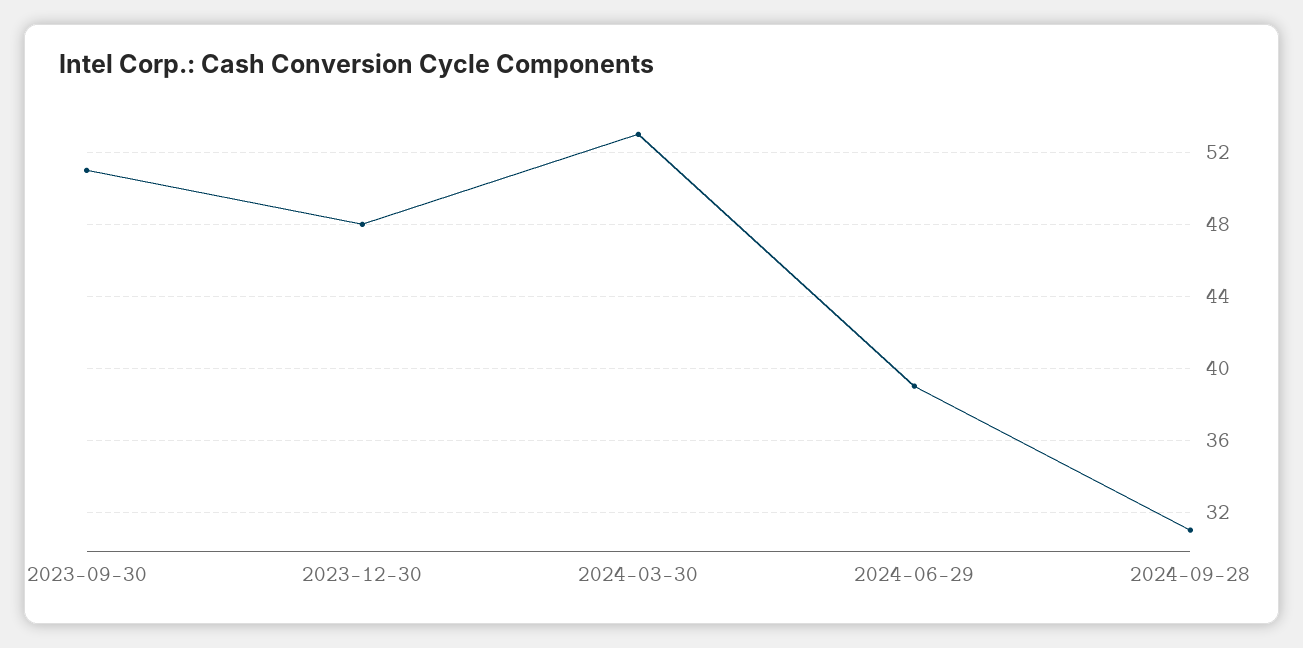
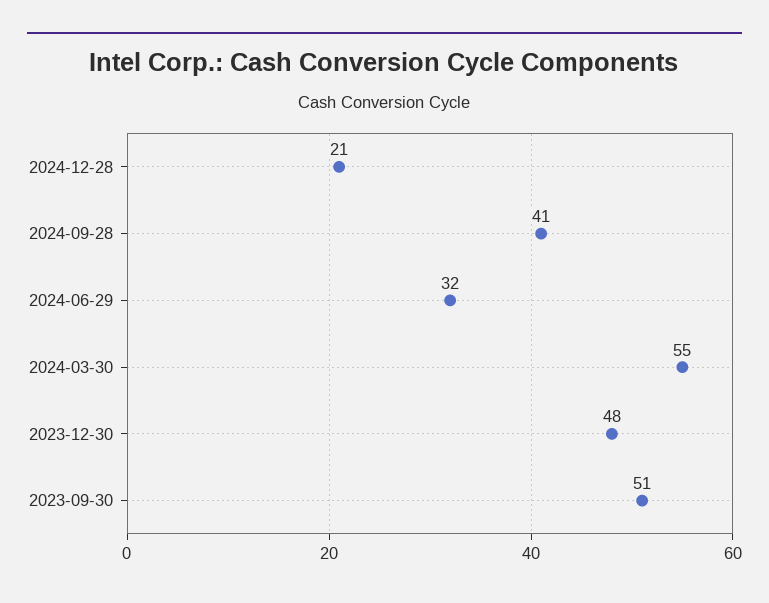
2024-03-30: 53 -> 55
2024-06-29: 39 -> 32
2024-09-28: 31 -> 41
2024-12-28: none -> 21

